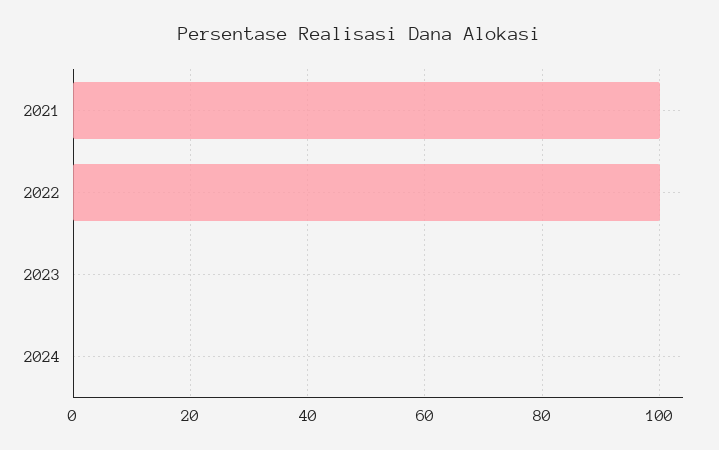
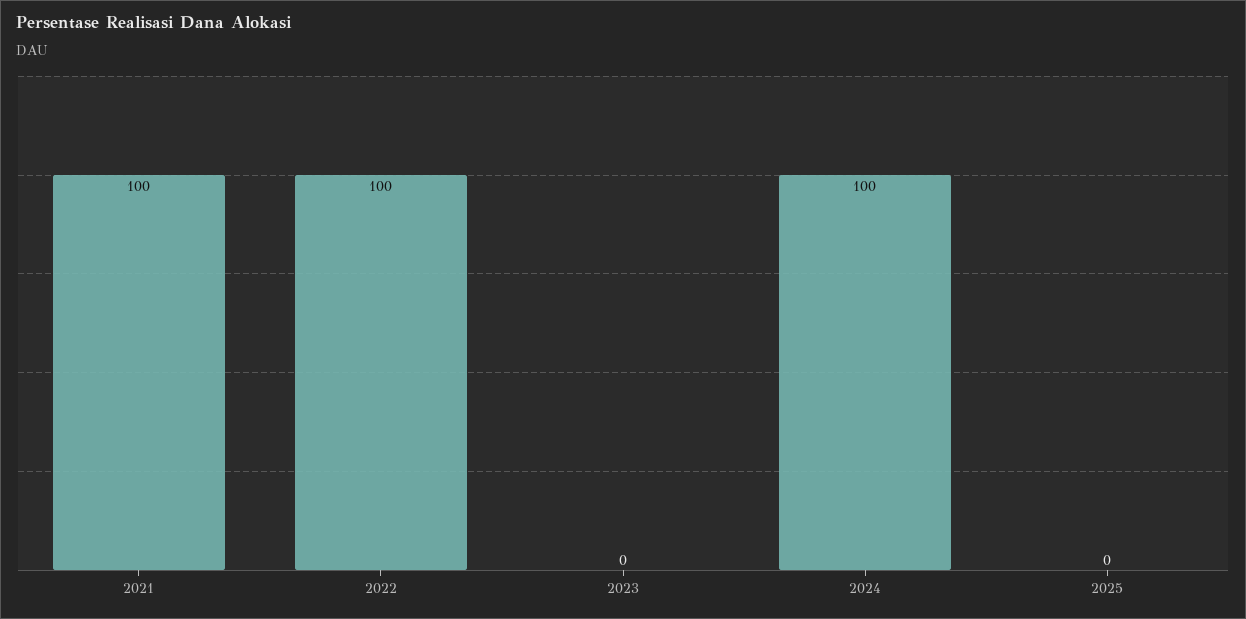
2024: 0 -> 100
2025: none -> 0

